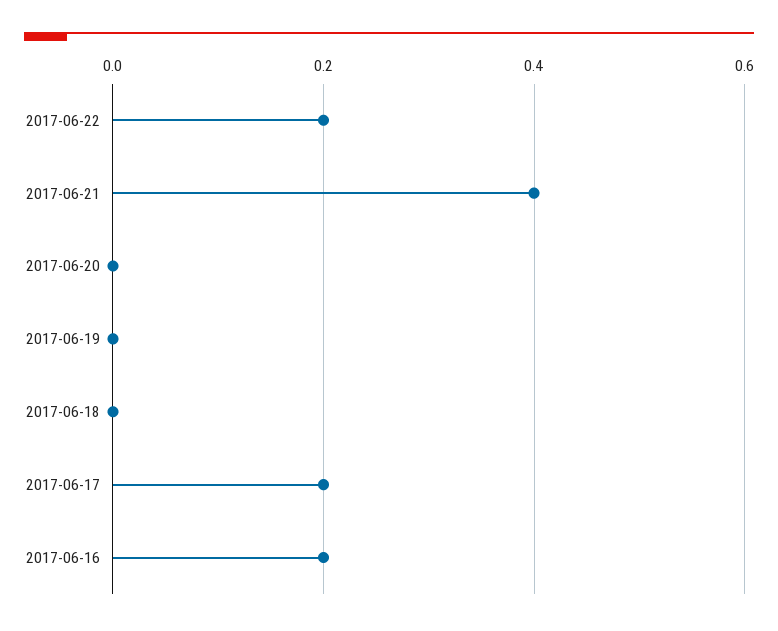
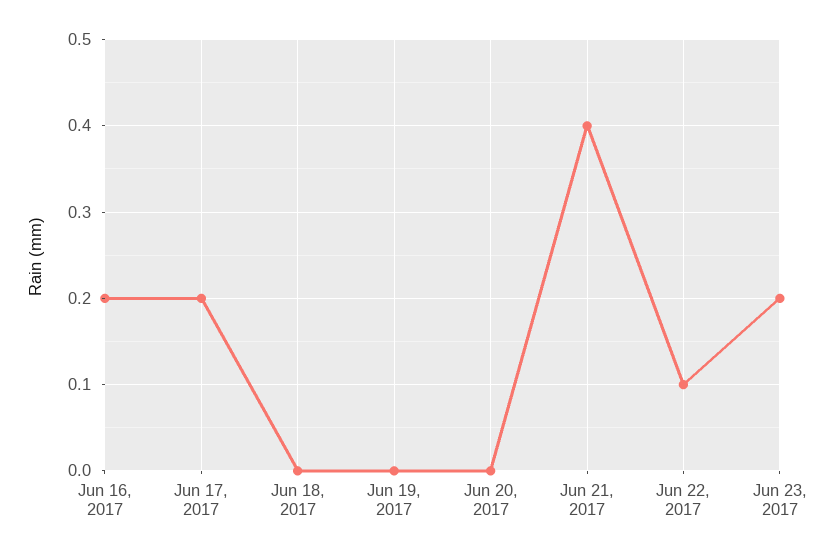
2017-06-22: 0.2 -> 0.1
Jun 23, 2017: none -> 0.2

